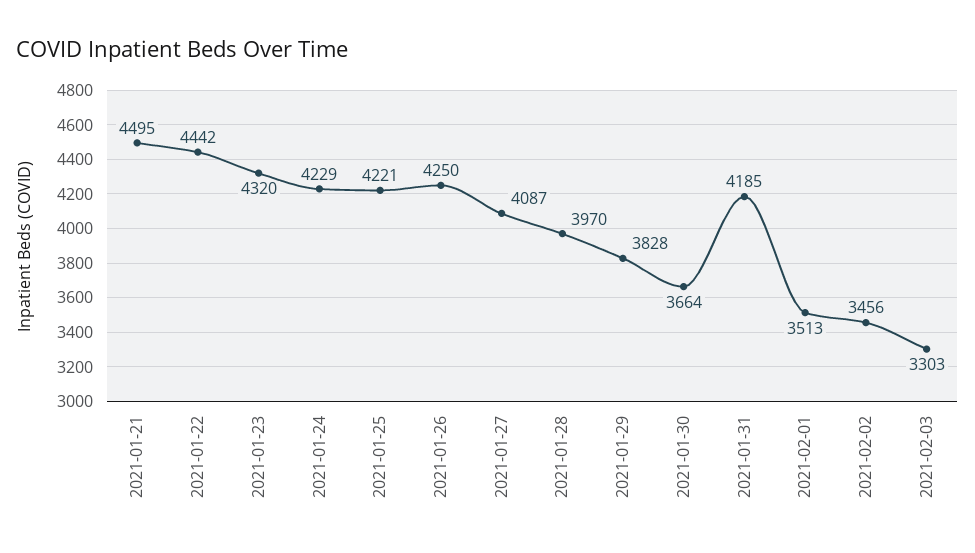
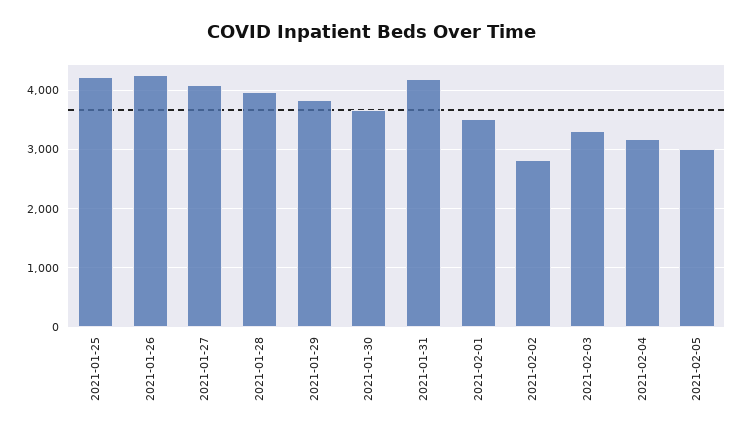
2021-01-21: 4495 -> none
2021-01-22: 4442 -> none
2021-01-23: 4320 -> none
2021-01-24: 4229 -> none
2021-02-02: 3456 -> 2800
2021-02-04: none -> 3200
2021-02-05: none -> 3000

